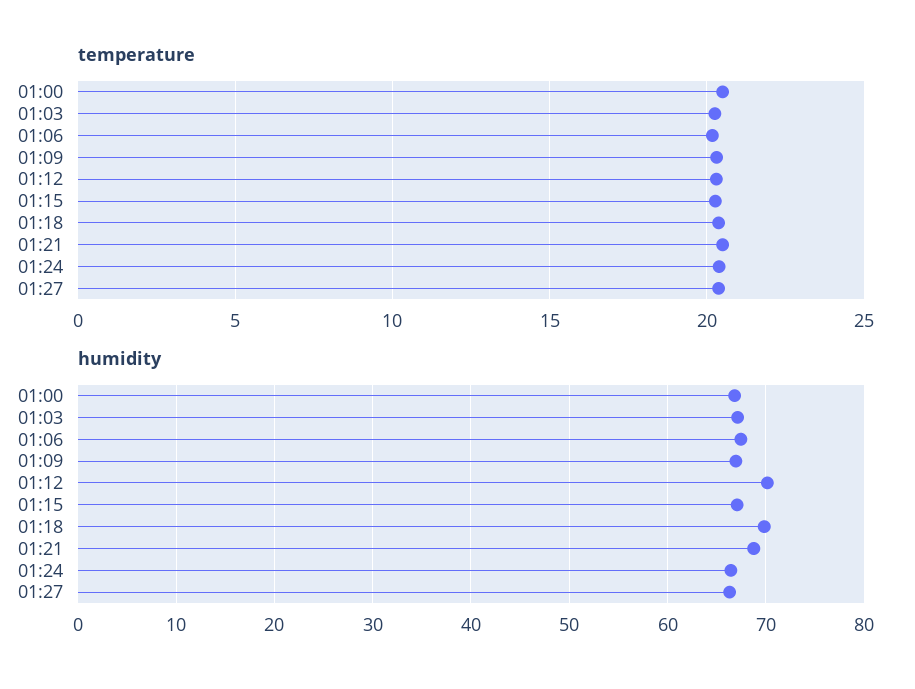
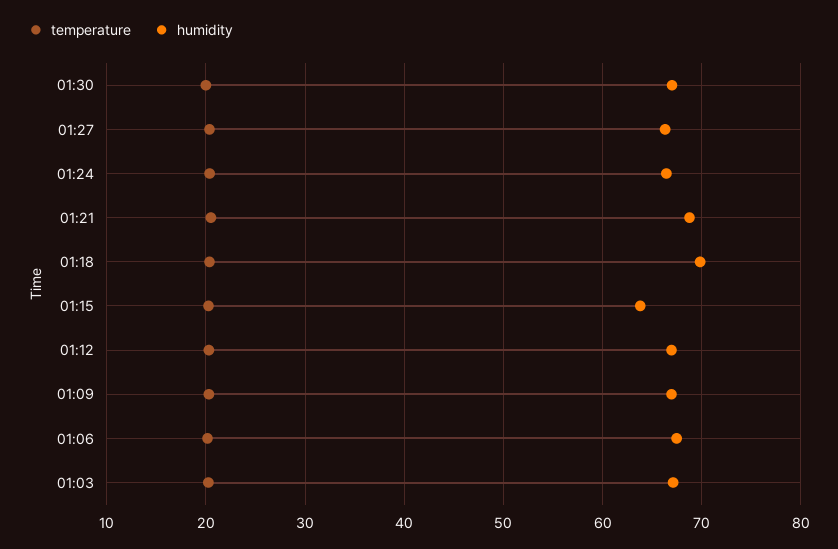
temperature, 01:00: 20.5 -> none
humidity, 01:00: 67 -> none
humidity, 01:12: 70 -> 67
humidity, 01:15: 67 -> 64
temperature, 01:30: none -> 20
humidity, 01:30: none -> 67

